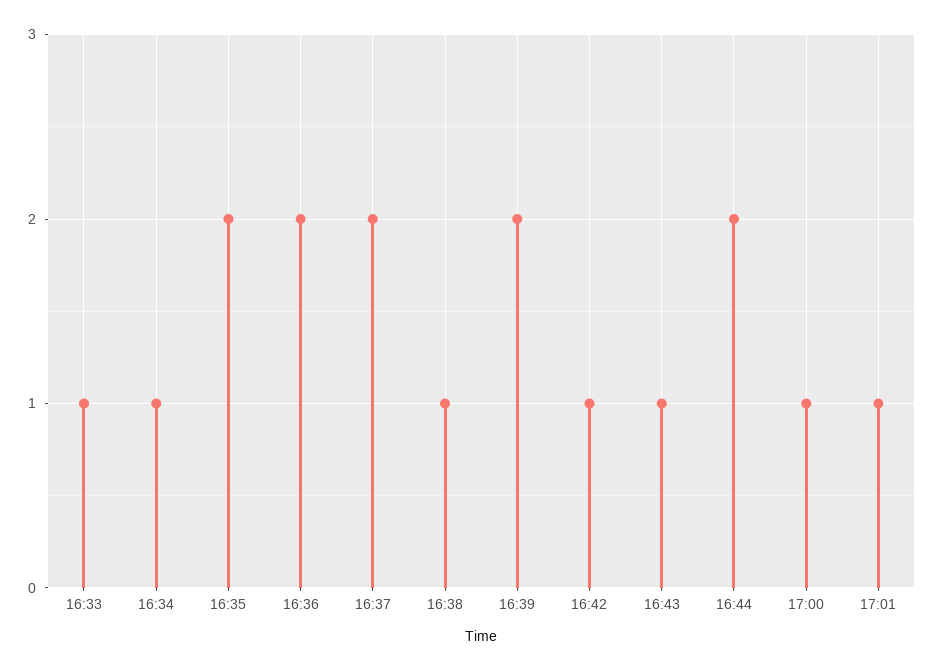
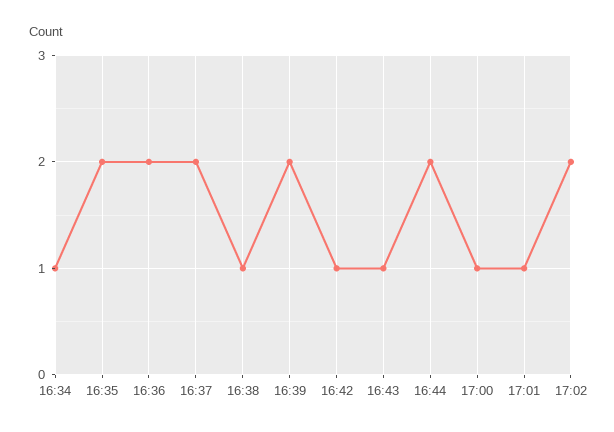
16:33: 1 -> none
17:02: none -> 2

